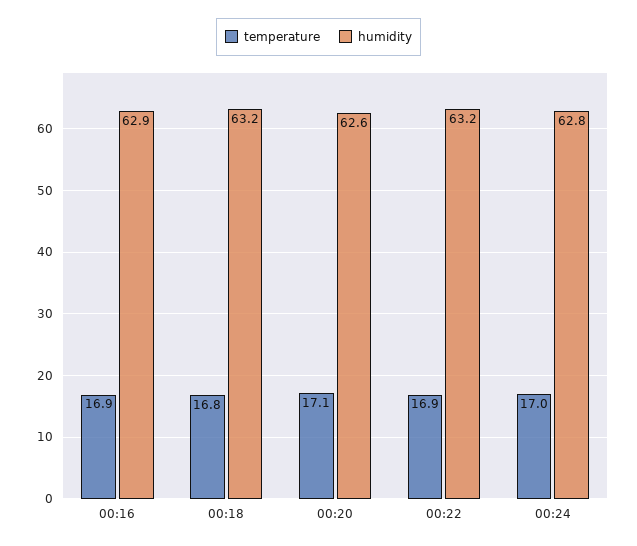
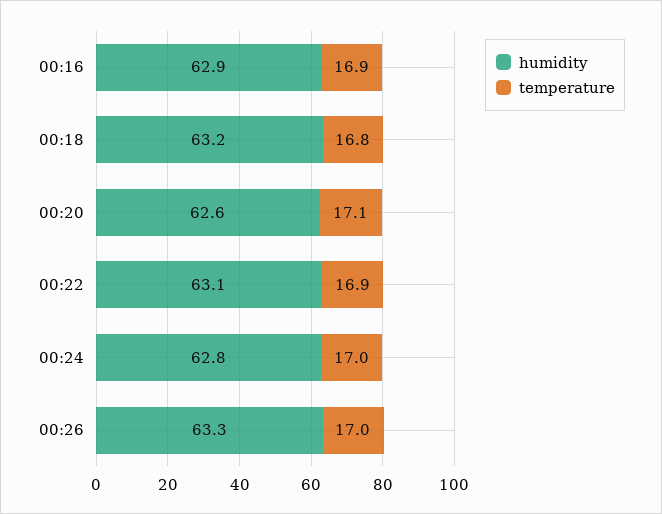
humidity, 00:22: 63.2 -> 63.1
humidity, 00:26: none -> 63.3
temperature, 00:26: none -> 17

